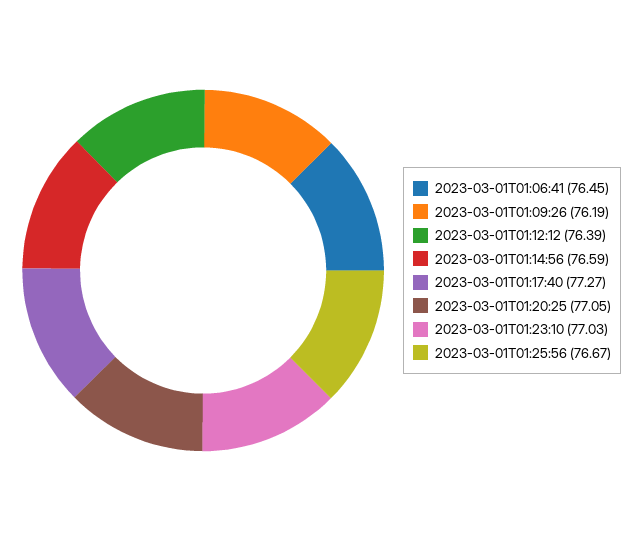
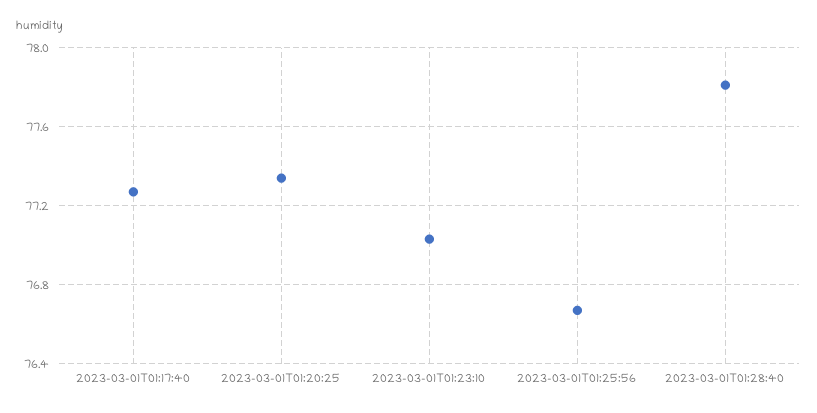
2023-03-01T01:06:41: 76.45 -> none
2023-03-01T01:09:26: 76.19 -> none
2023-03-01T01:12:12: 76.39 -> none
2023-03-01T01:14:56: 76.59 -> none
2023-03-01T01:20:25: 77.05 -> 77.35
2023-03-01T01:28:40: none -> 77.8

